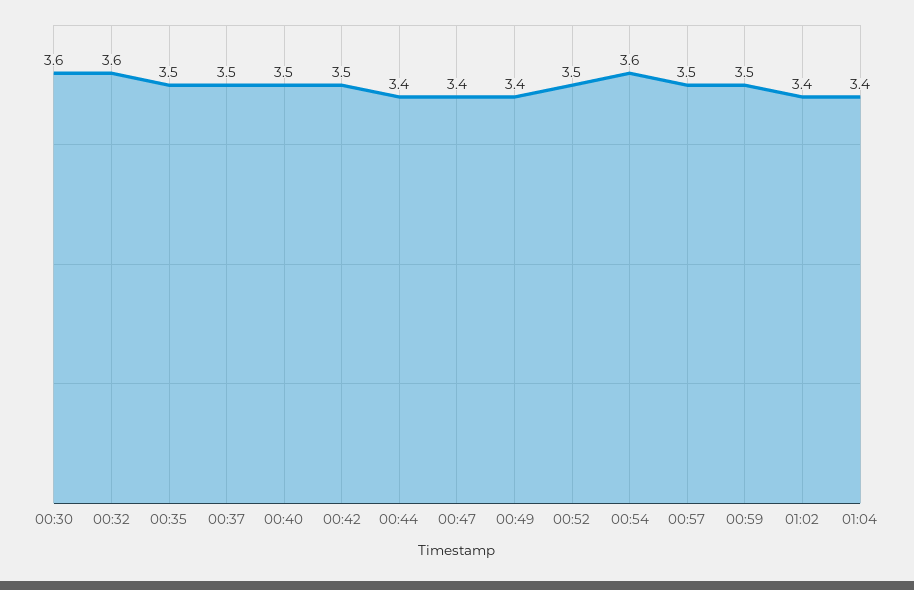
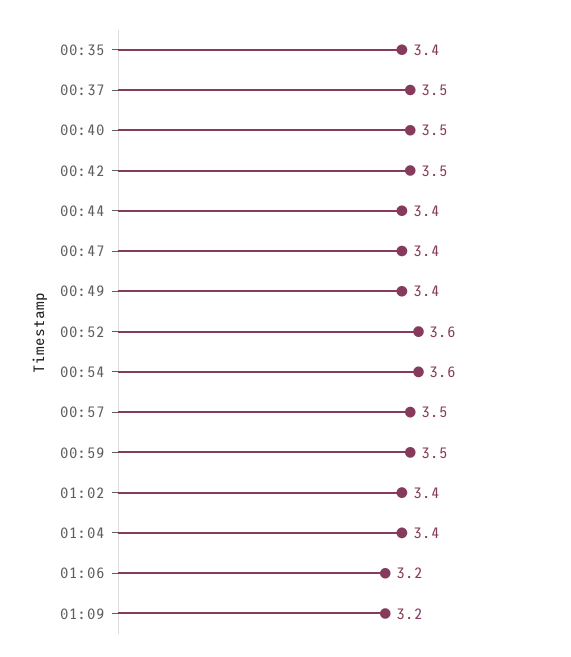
00:30: 3.6 -> none
00:32: 3.6 -> none
00:35: 3.5 -> 3.4
00:52: 3.5 -> 3.6
01:06: none -> 3.2
01:09: none -> 3.2

